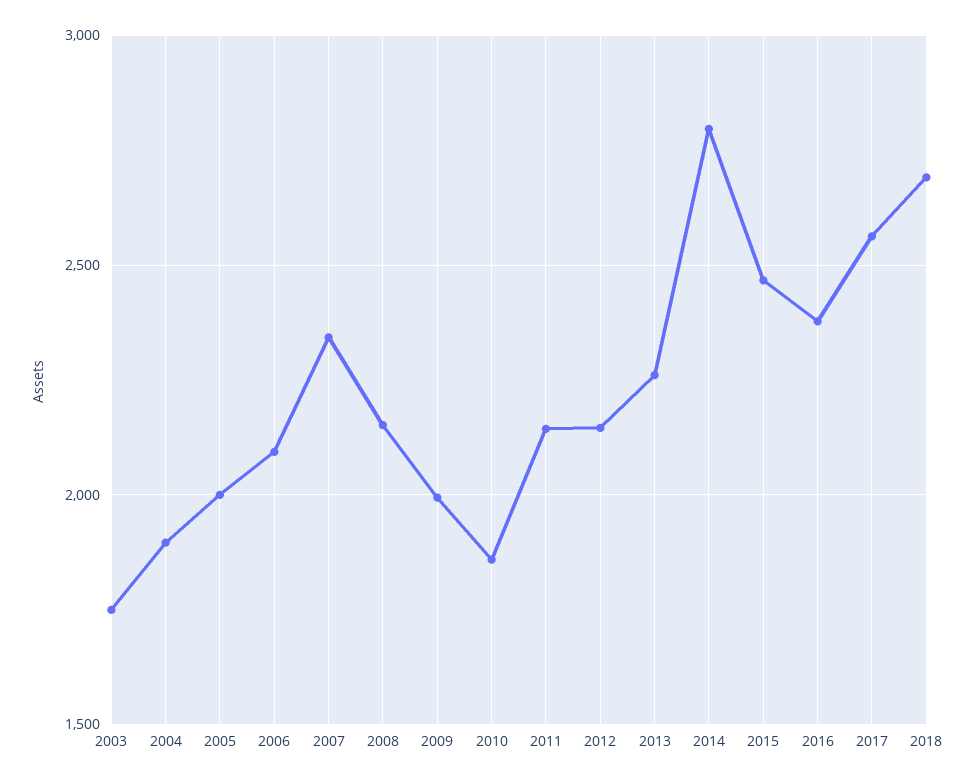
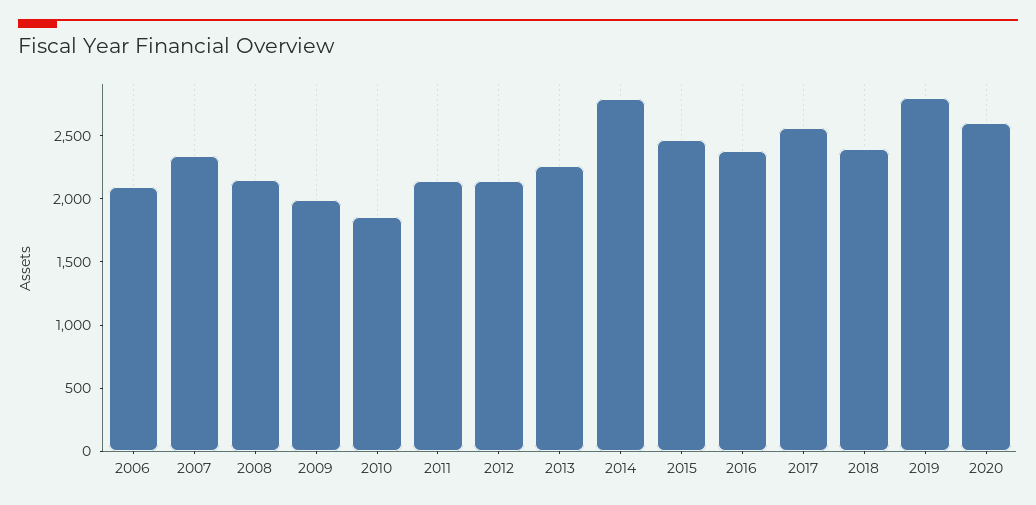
2003: 1750 -> none
2004: 1900 -> none
2005: 2000 -> none
2018: 2700 -> 2400
2019: none -> 2800
2020: none -> 2600

